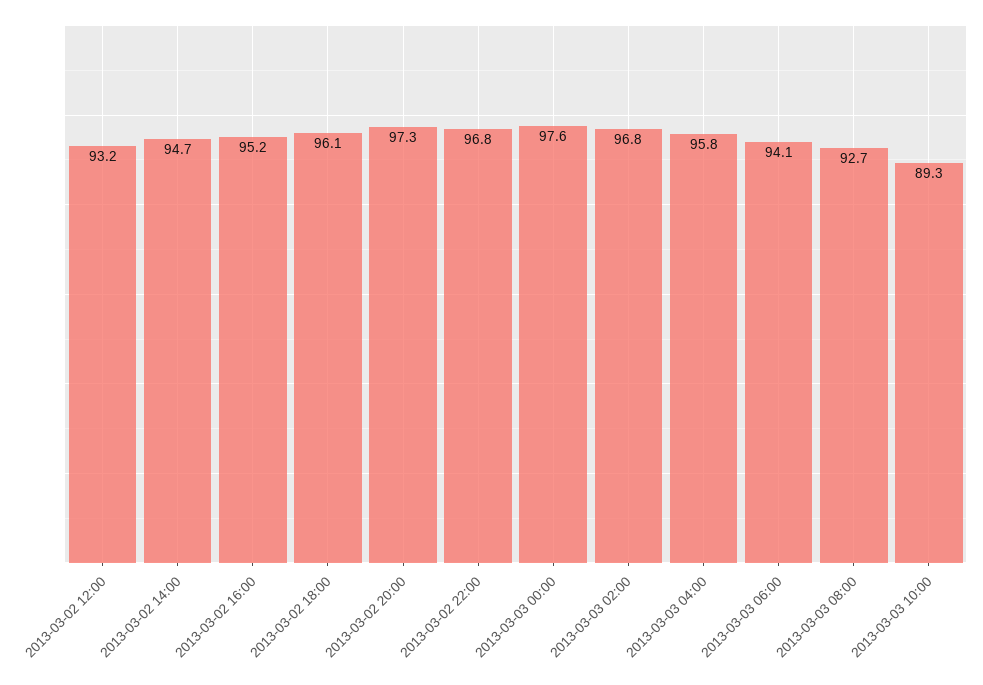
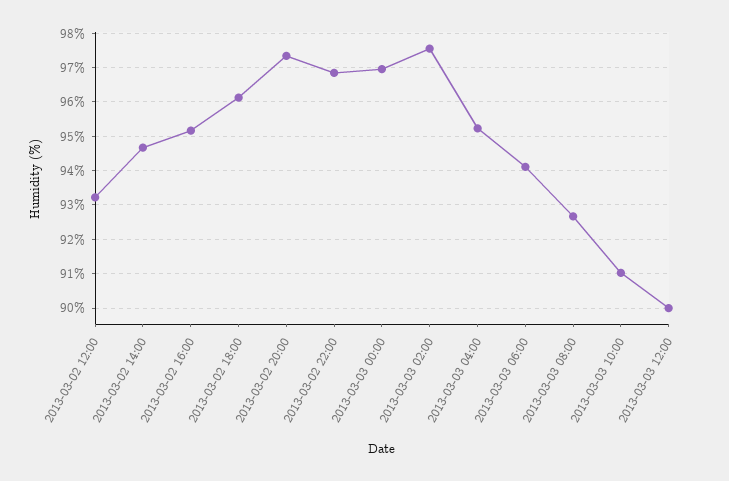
2013-03-03 00:00: 97.6 -> 97
2013-03-03 02:00: 96.8 -> 97.6
2013-03-03 04:00: 95.8 -> 95.2
2013-03-03 10:00: 89.3 -> 91
2013-03-03 12:00: none -> 90

